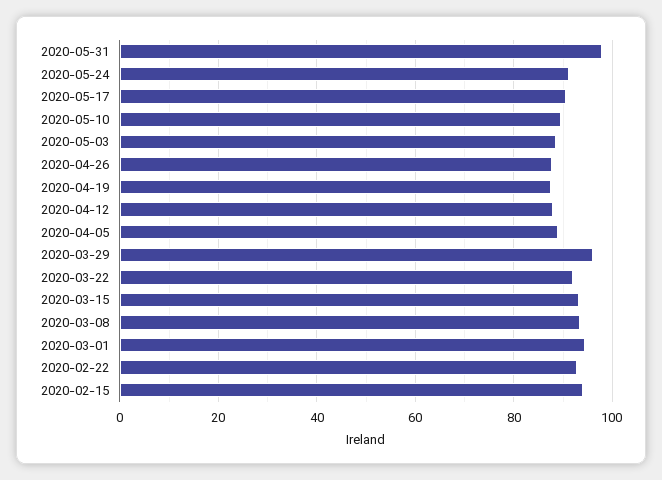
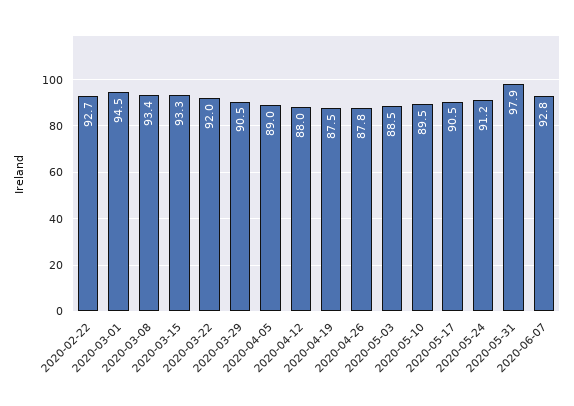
2020-03-29: 96 -> 90.5
2020-02-15: 94 -> none
2020-06-07: none -> 92.8

